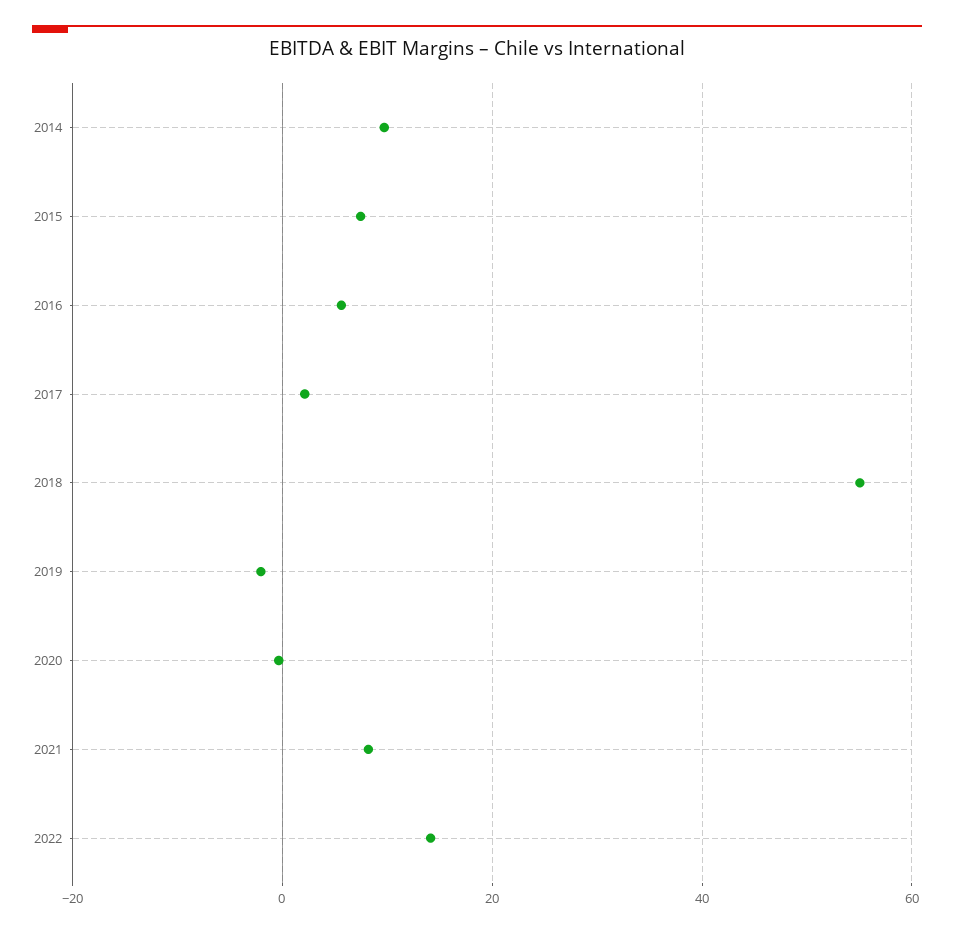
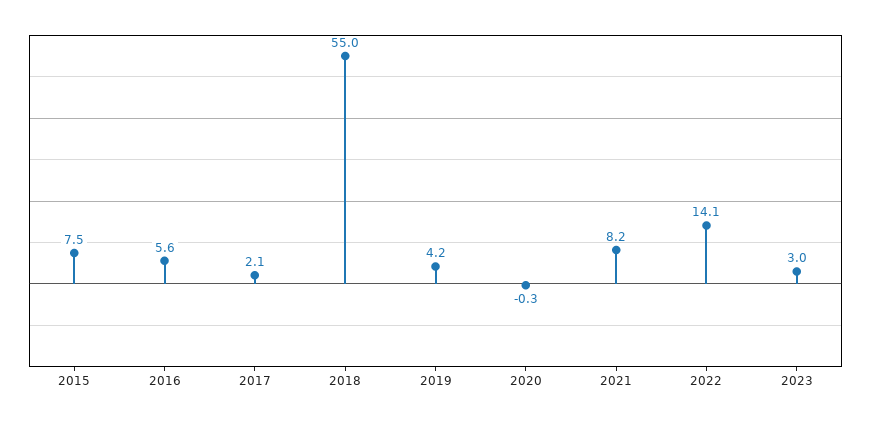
2014: 10 -> none
2019: -2 -> 4.2
2023: none -> 3

